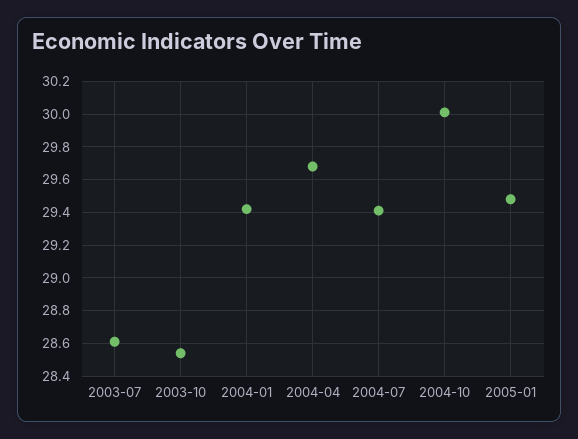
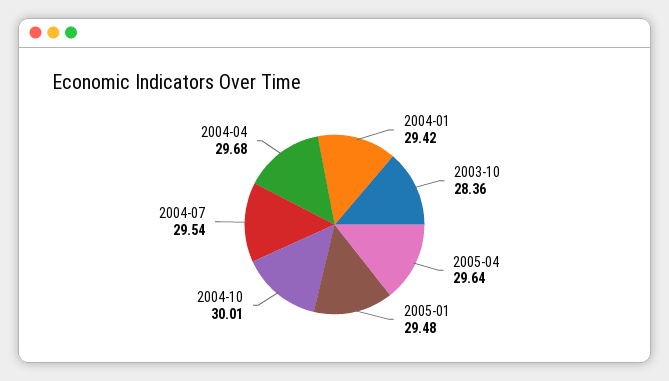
2003-07: 28.6 -> none
2003-10: 28.55 -> 28.36
2004-07: 29.4 -> 29.54
2005-04: none -> 29.64

